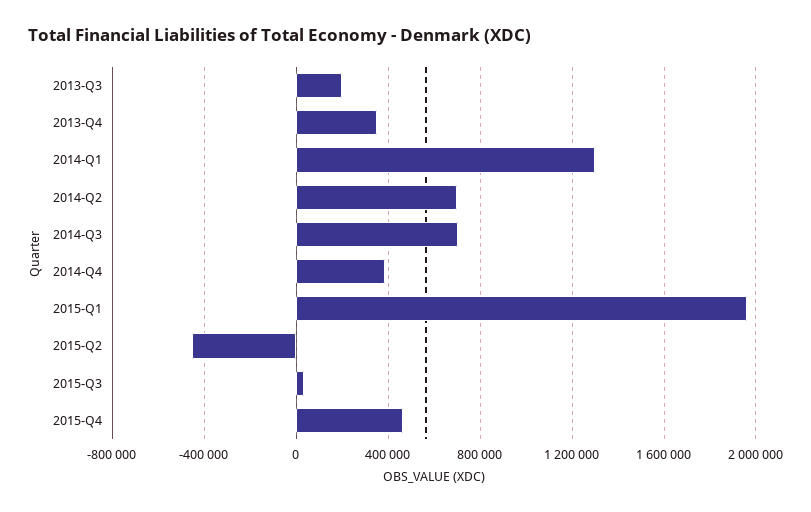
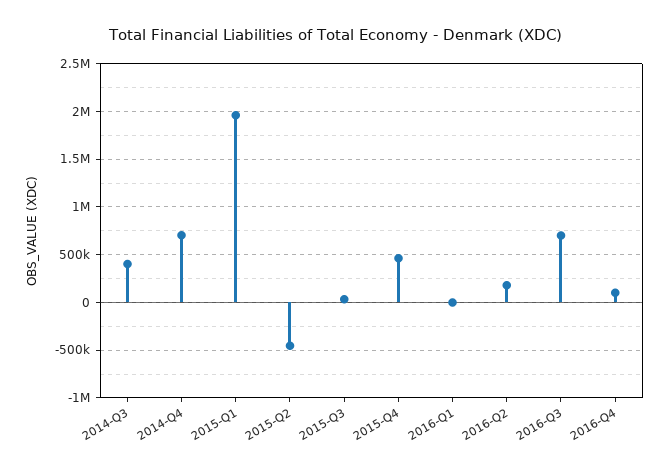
2013-Q3: 200000 -> none
2013-Q4: 350000 -> none
2014-Q1: 1300000 -> none
2014-Q2: 700000 -> none
2014-Q3: 700000 -> 400000
2014-Q4: 400000 -> 700000
2016-Q1: none -> 0
2016-Q2: none -> 200000
2016-Q3: none -> 700000
2016-Q4: none -> 100000

